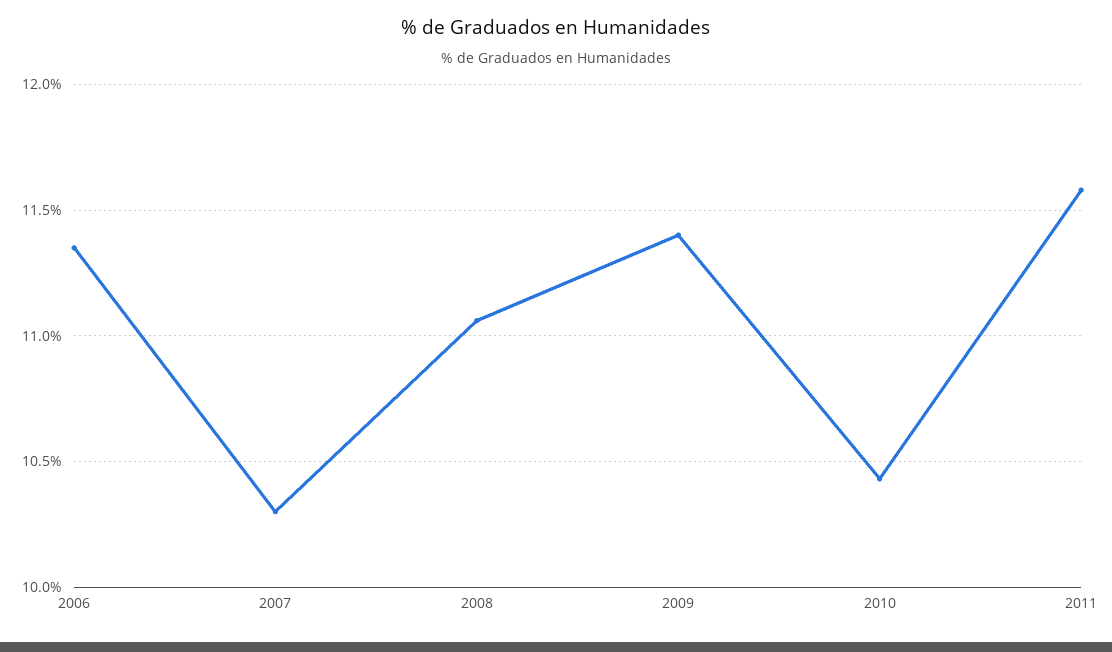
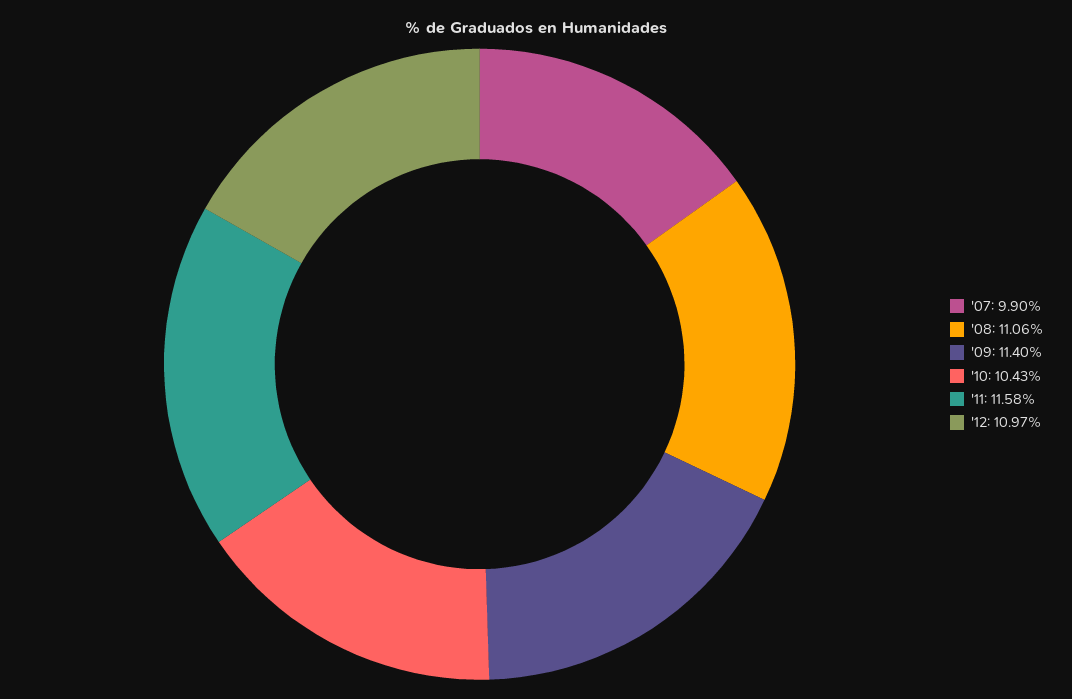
2006: 11.35 -> none
2007: 10.3 -> 9.9
'12: none -> 10.97

